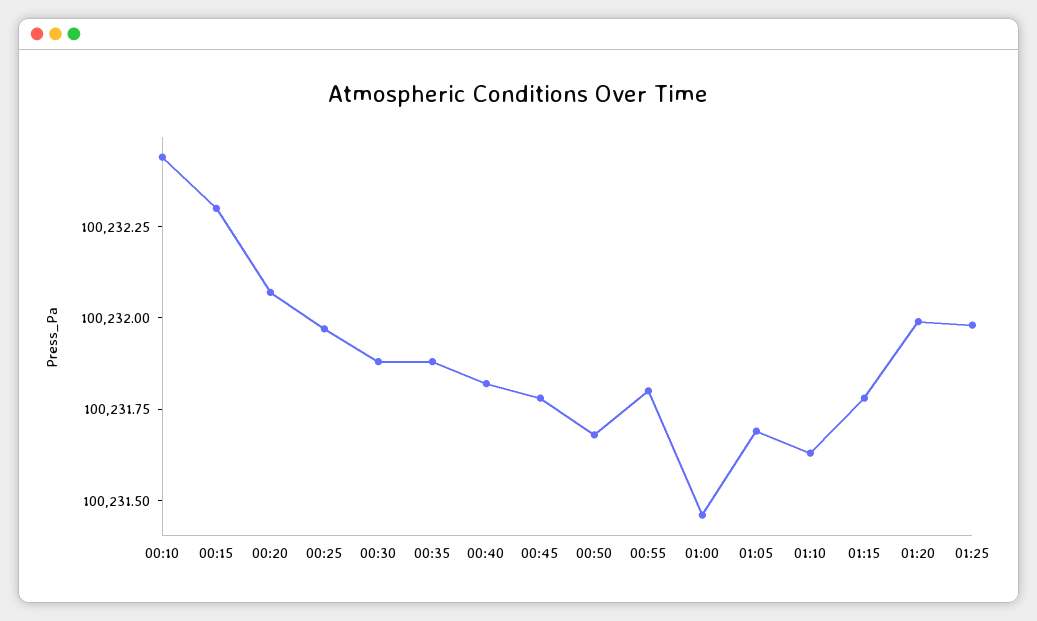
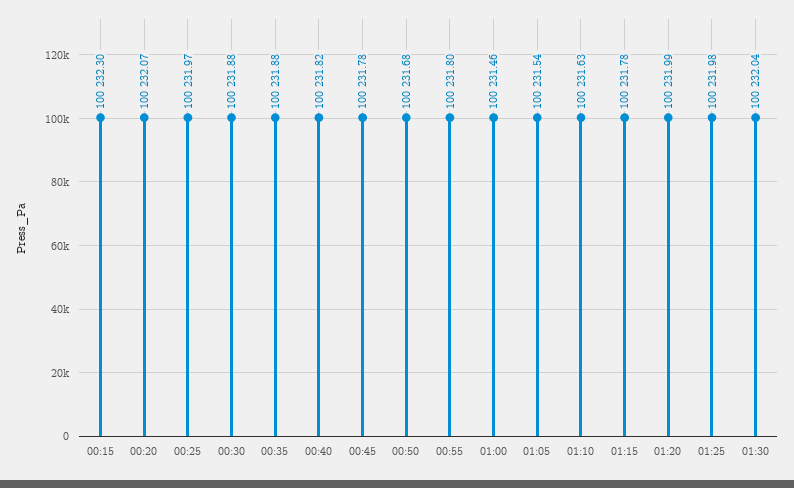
00:10: 100232.45 -> none
01:05: 100231.7 -> 100231.54
01:30: none -> 100232.04

